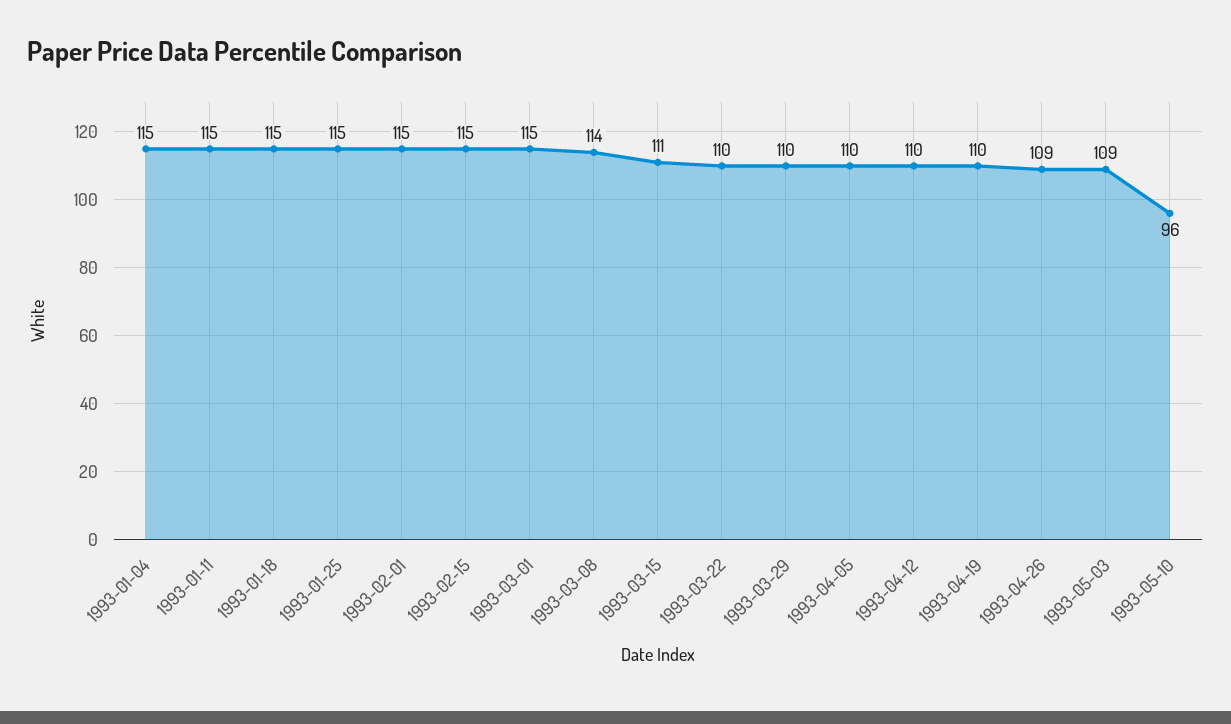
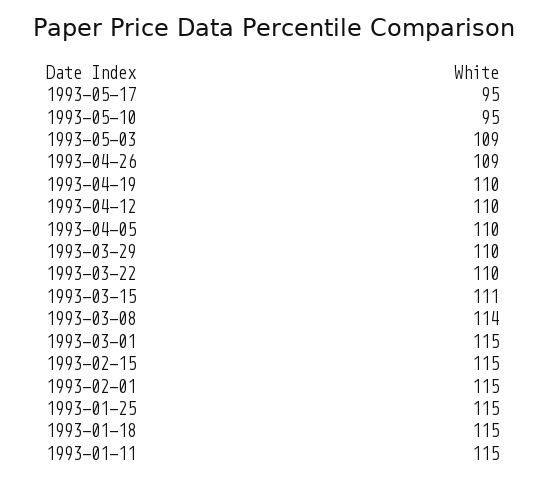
1993-01-04: 115 -> none
1993-05-10: 96 -> 95
1993-05-17: none -> 95

